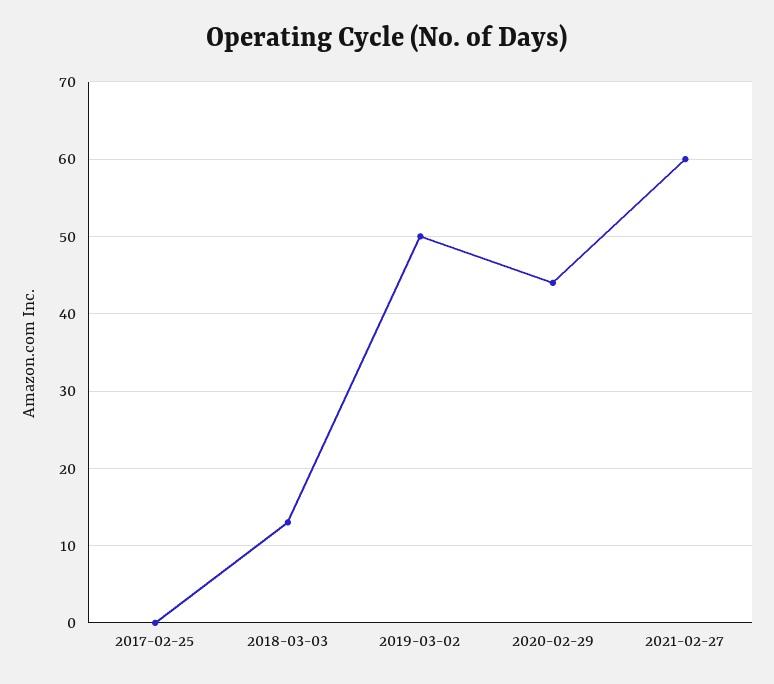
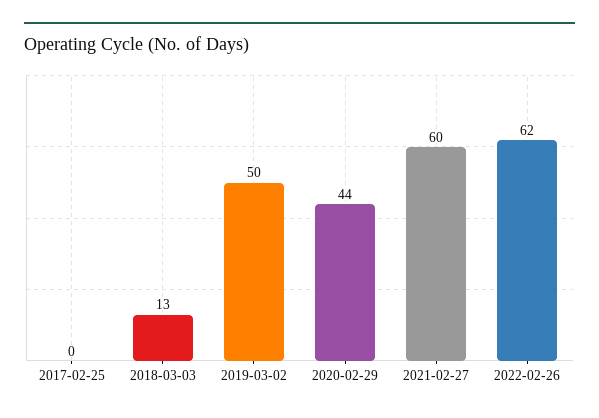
2022-02-26: none -> 62

